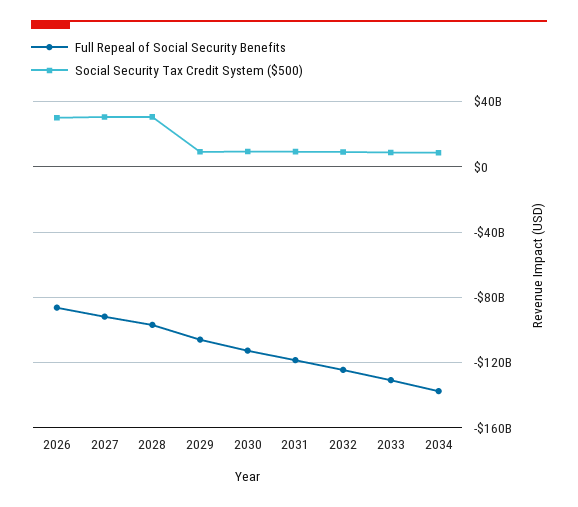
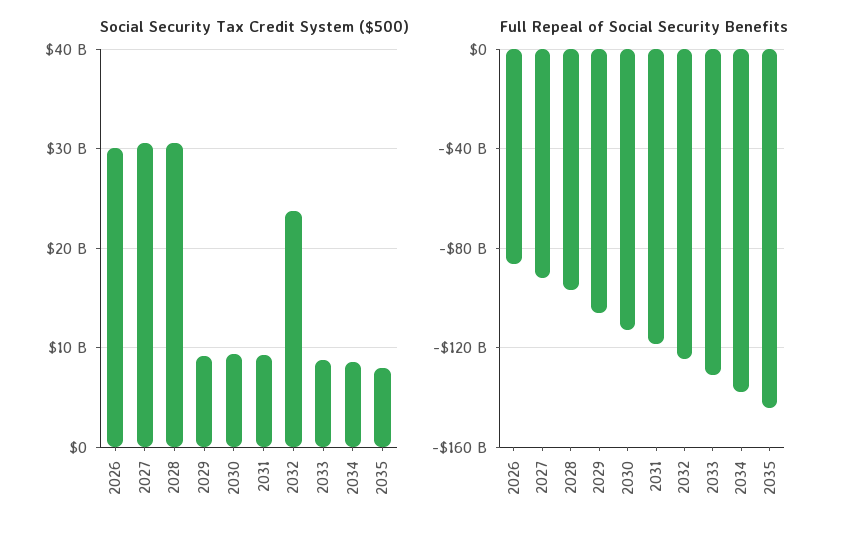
Social Security Tax Credit System ($500), 2032: 10000000000 -> 24000000000
Social Security Tax Credit System ($500), 2035: none -> 8000000000
Full Repeal of Social Security Benefits, 2035: none -> -145000000000

